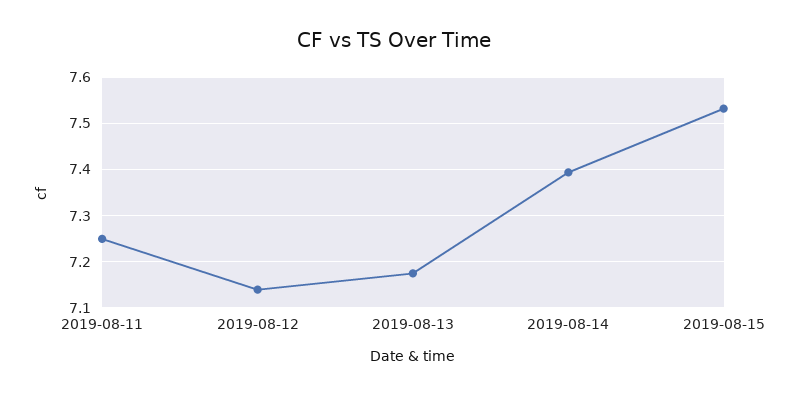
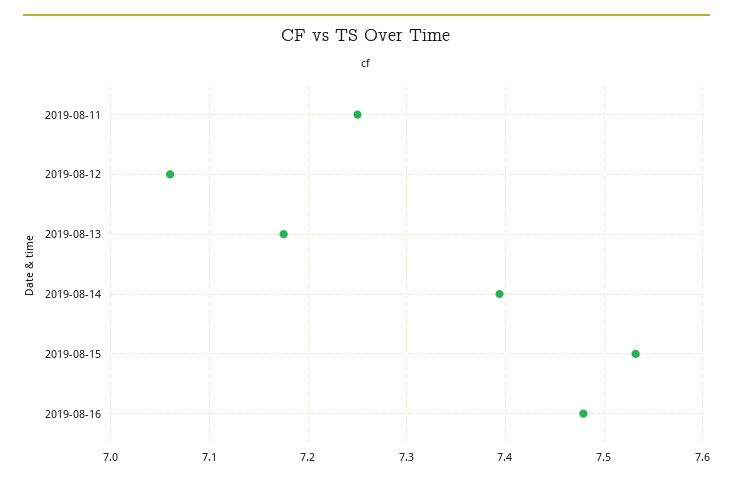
2019-08-12: 7.14 -> 7.06
2019-08-16: none -> 7.48

